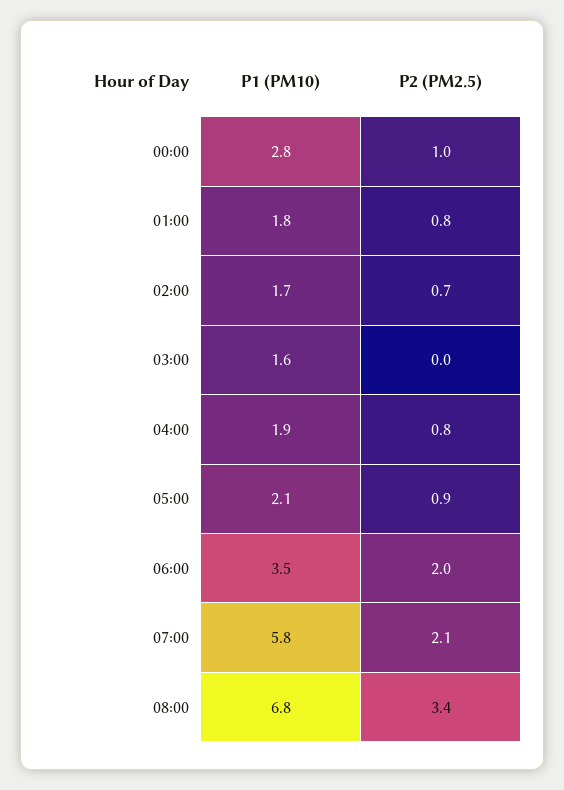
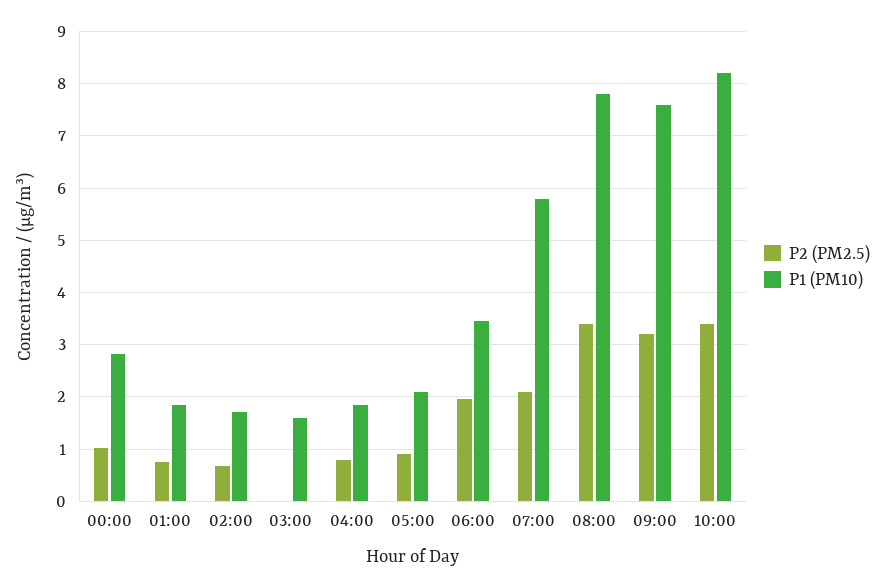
P1 (PM10), 08:00: 6.8 -> 7.8
P2 (PM2.5), 09:00: none -> 3.2
P1 (PM10), 09:00: none -> 7.6
P2 (PM2.5), 10:00: none -> 3.4
P1 (PM10), 10:00: none -> 8.2

